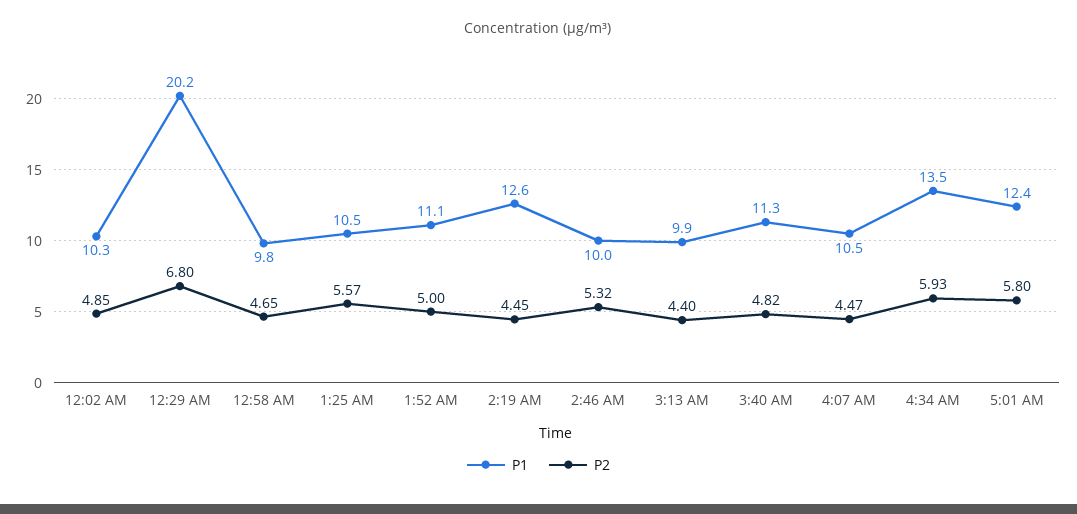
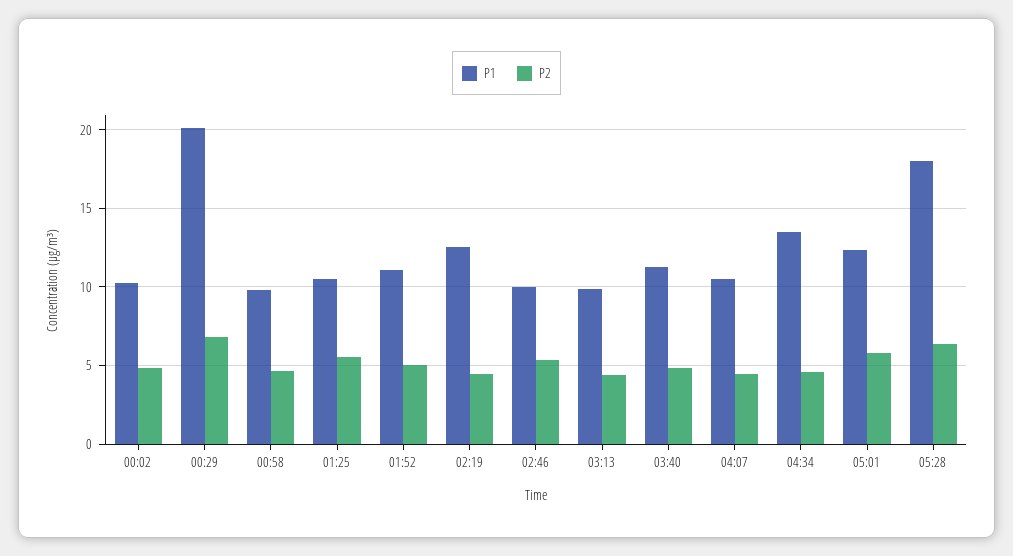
P2, 4:34 AM: 5.93 -> 4.5
P1, 05:28: none -> 18
P2, 05:28: none -> 6.5

